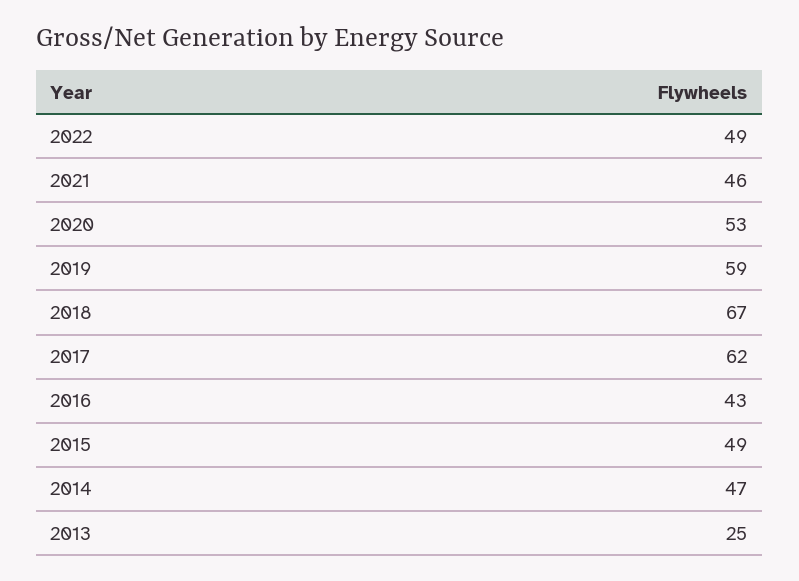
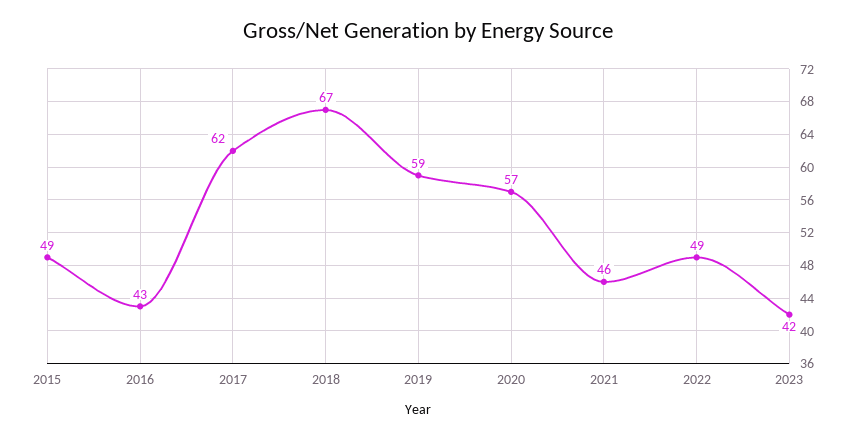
2020: 53 -> 57
2014: 47 -> none
2013: 25 -> none
2023: none -> 42

